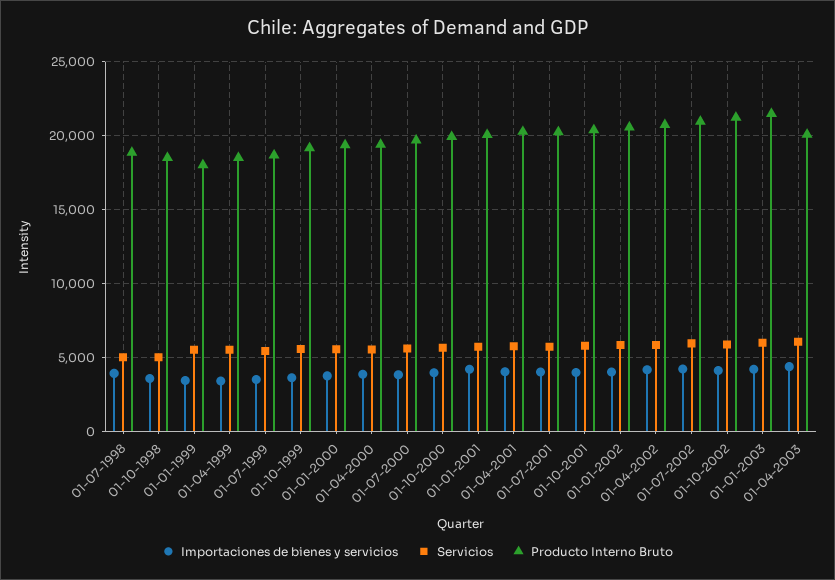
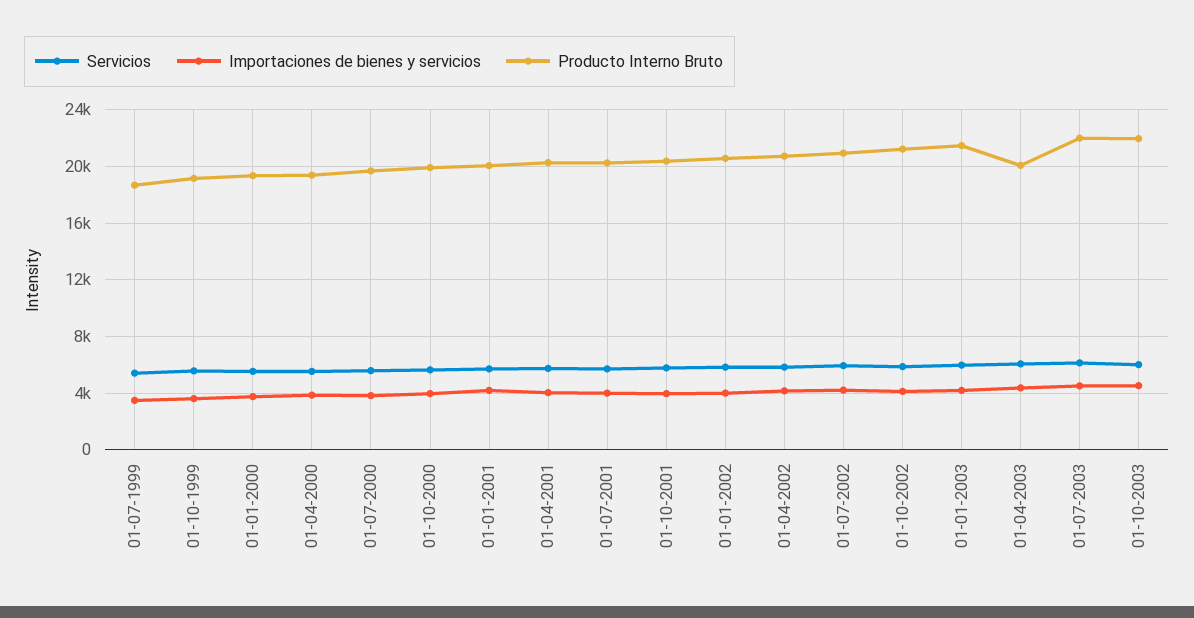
Importaciones de bienes y servicios, 01-07-1998: 4000 -> none
Servicios, 01-07-1998: 5000 -> none
Producto Interno Bruto, 01-07-1998: 19000 -> none
Importaciones de bienes y servicios, 01-10-1998: 3500 -> none
Servicios, 01-10-1998: 5000 -> none
Producto Interno Bruto, 01-10-1998: 18500 -> none
Importaciones de bienes y servicios, 01-01-1999: 3500 -> none
Servicios, 01-01-1999: 5500 -> none
Producto Interno Bruto, 01-01-1999: 18000 -> none
Importaciones de bienes y servicios, 01-04-1999: 3500 -> none
Servicios, 01-04-1999: 5500 -> none
Producto Interno Bruto, 01-04-1999: 18500 -> none
Servicios, 01-07-2003: none -> 6000
Importaciones de bienes y servicios, 01-07-2003: none -> 4500
Producto Interno Bruto, 01-07-2003: none -> 22000
Servicios, 01-10-2003: none -> 6000
Importaciones de bienes y servicios, 01-10-2003: none -> 4500
Producto Interno Bruto, 01-10-2003: none -> 22000

